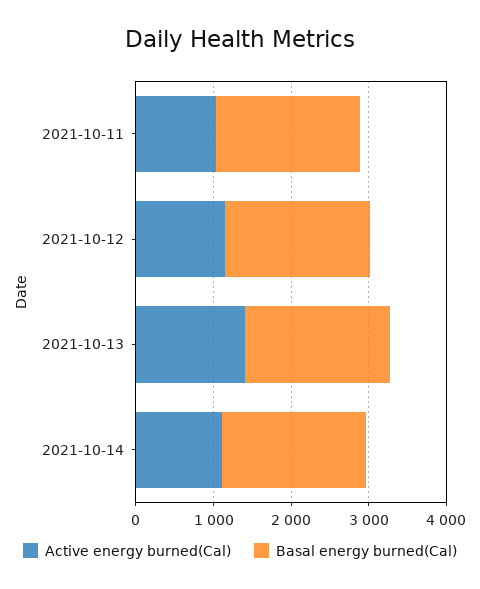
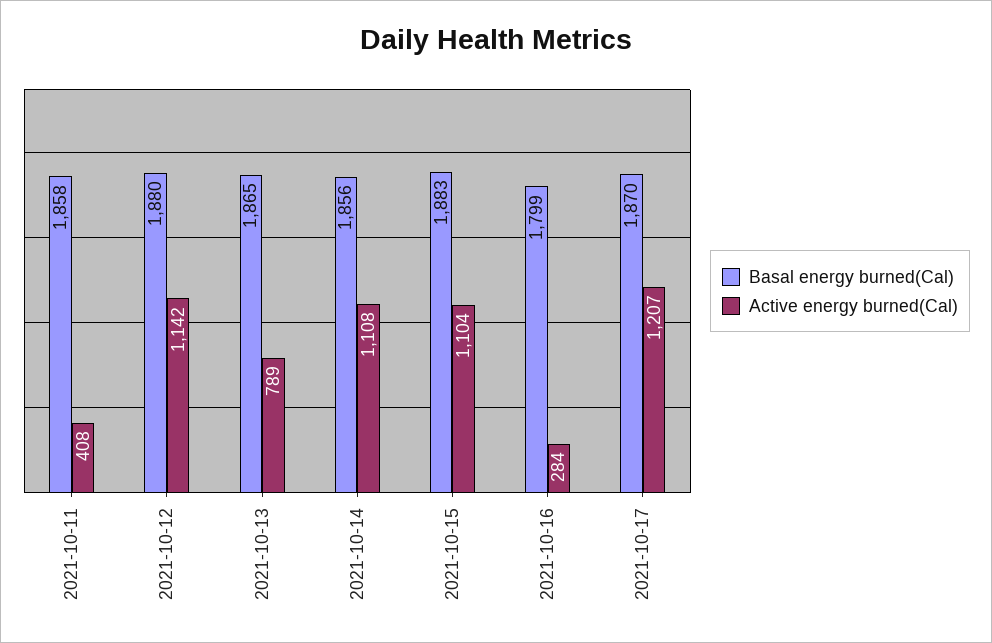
Active energy burned(Cal), 2021-10-11: 1000 -> 408
Active energy burned(Cal), 2021-10-13: 1400 -> 789
Basal energy burned(Cal), 2021-10-15: none -> 1883
Active energy burned(Cal), 2021-10-15: none -> 1104
Basal energy burned(Cal), 2021-10-16: none -> 1799
Active energy burned(Cal), 2021-10-16: none -> 284
Basal energy burned(Cal), 2021-10-17: none -> 1870
Active energy burned(Cal), 2021-10-17: none -> 1207

